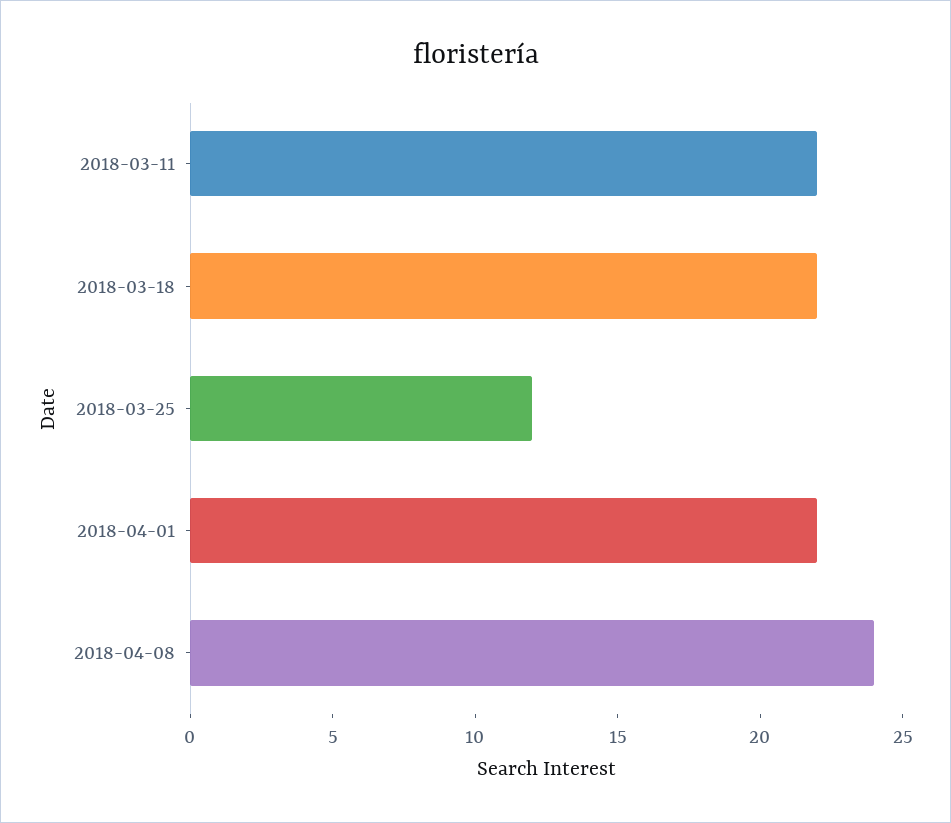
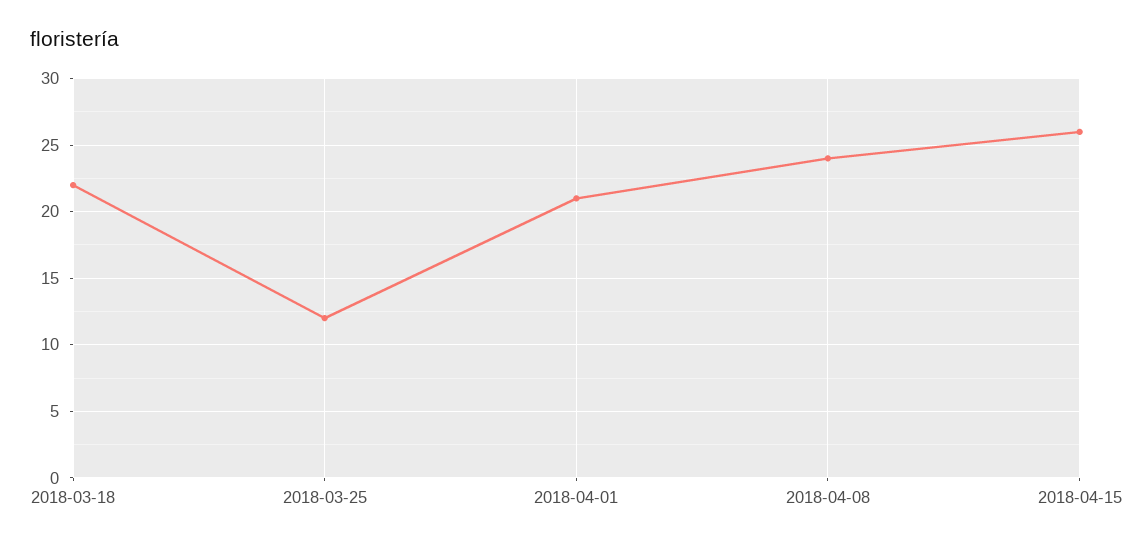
2018-03-11: 22 -> none
2018-04-01: 22 -> 21
2018-04-15: none -> 26

